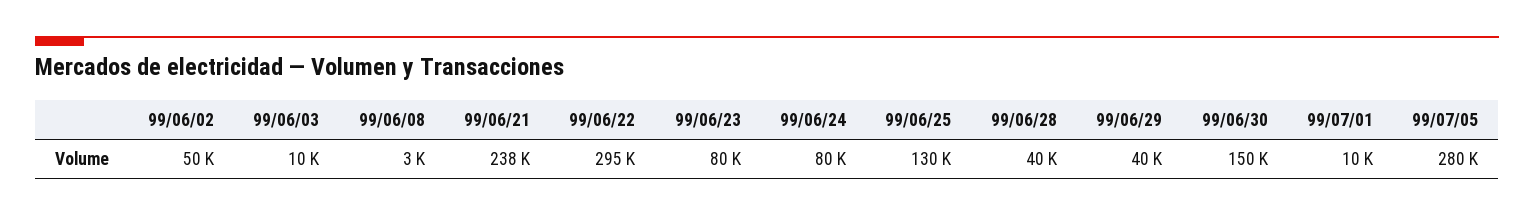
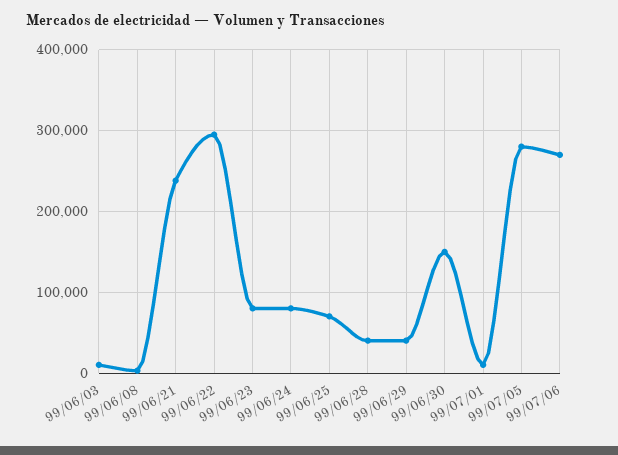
99/06/02: 50000 -> none
99/06/25: 130000 -> 70000
99/07/06: none -> 270000

